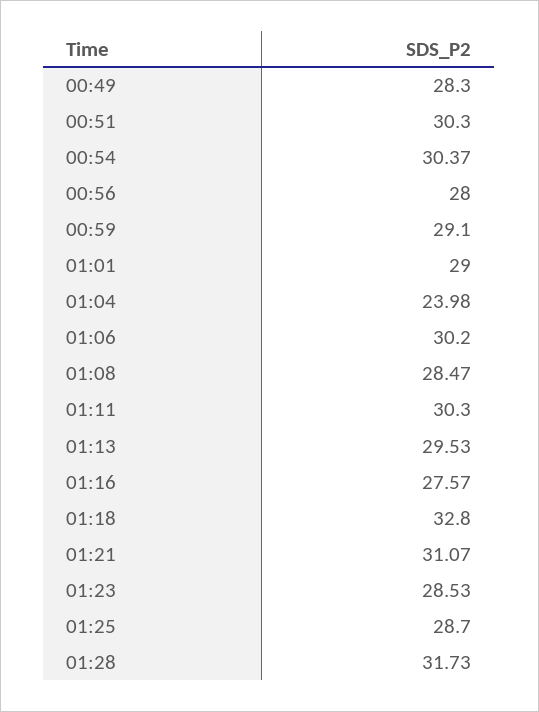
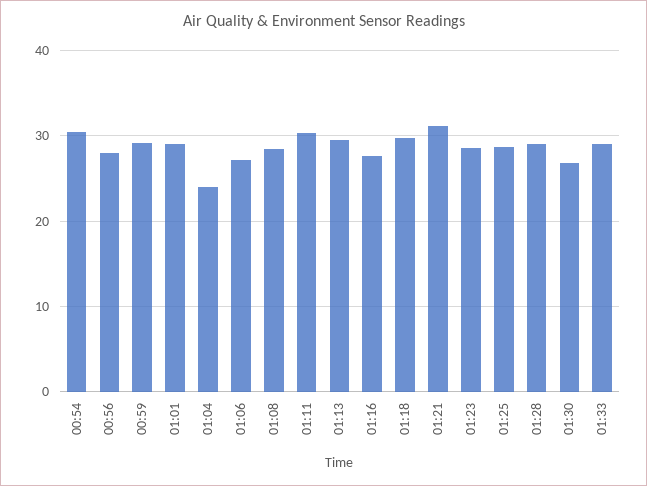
00:49: 28.3 -> none
00:51: 30.3 -> none
01:06: 30.2 -> 27
01:18: 32.8 -> 30
01:28: 31.73 -> 29
01:30: none -> 27
01:33: none -> 29

